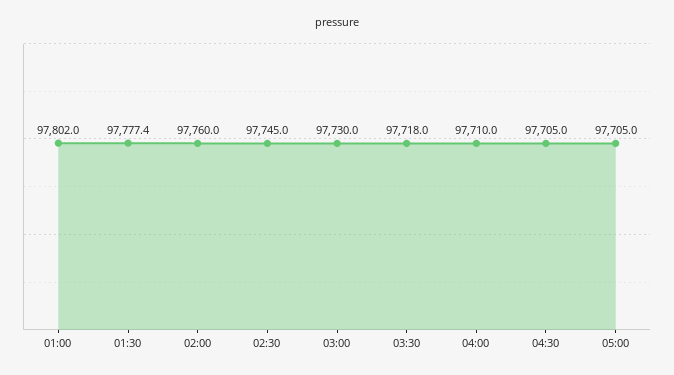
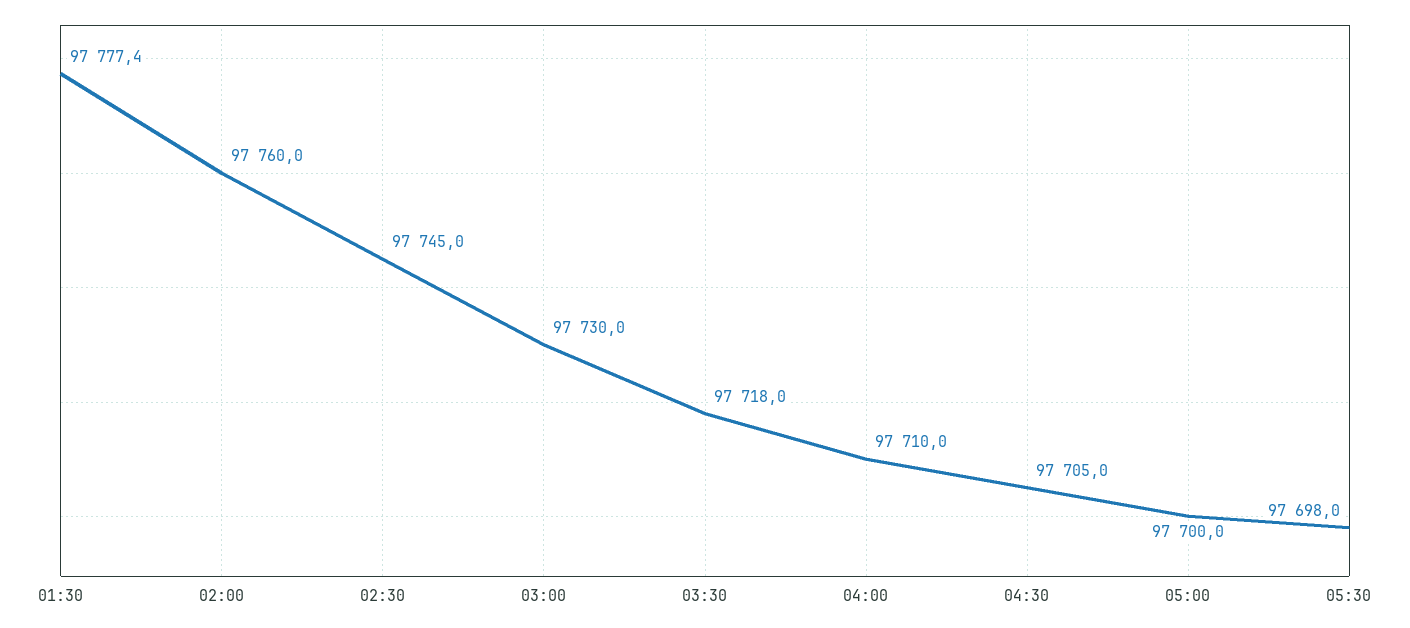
01:00: 97802 -> none
05:00: 97705 -> 97700
05:30: none -> 97698

